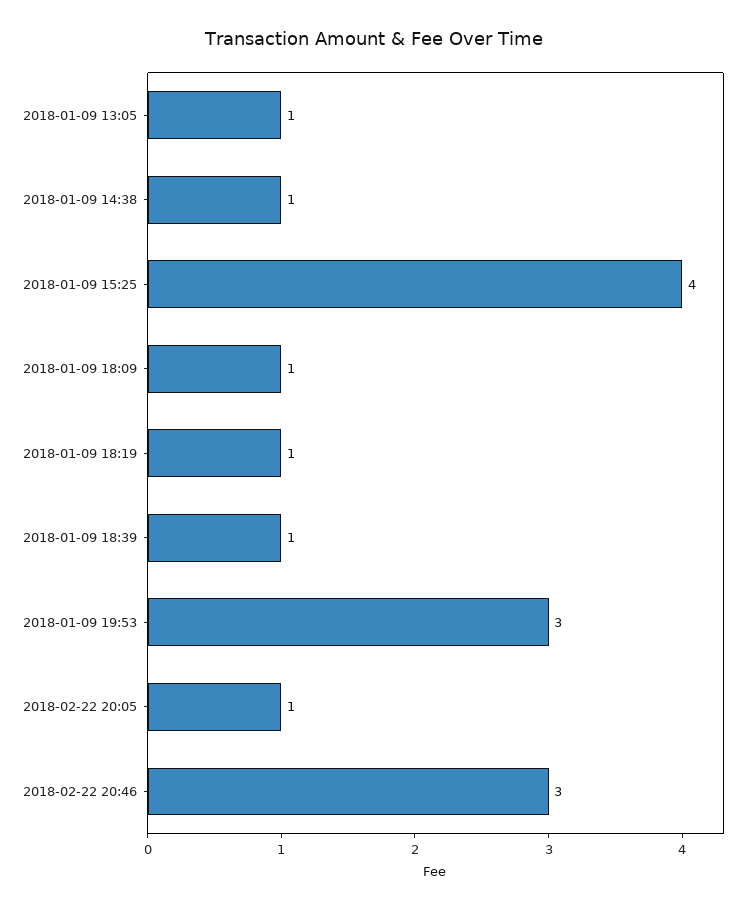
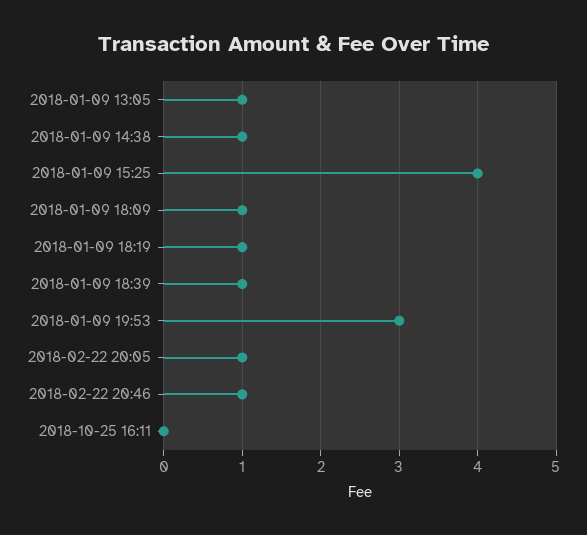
2018-02-22 20:46: 3 -> 1
2018-10-25 16:11: none -> 0

